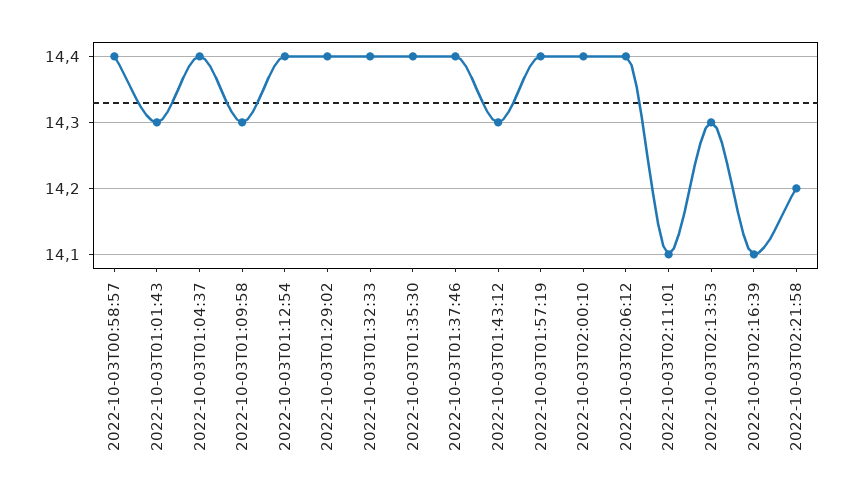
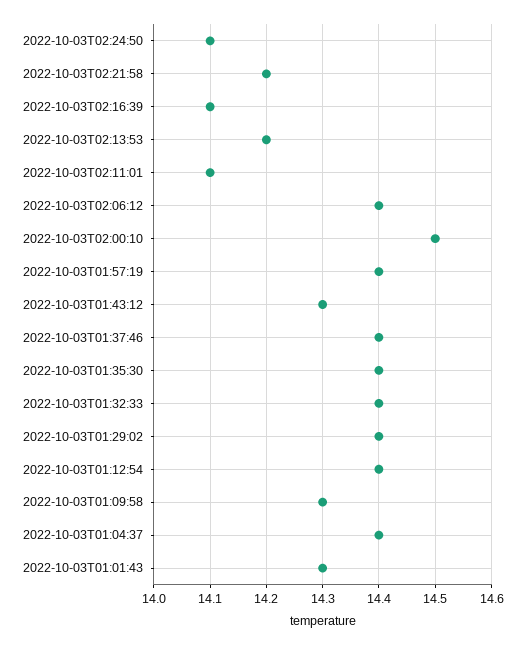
2022-10-03T00:58:57: 14.4 -> none
2022-10-03T02:00:10: 14.4 -> 14.5
2022-10-03T02:13:53: 14.3 -> 14.2
2022-10-03T02:24:50: none -> 14.1

